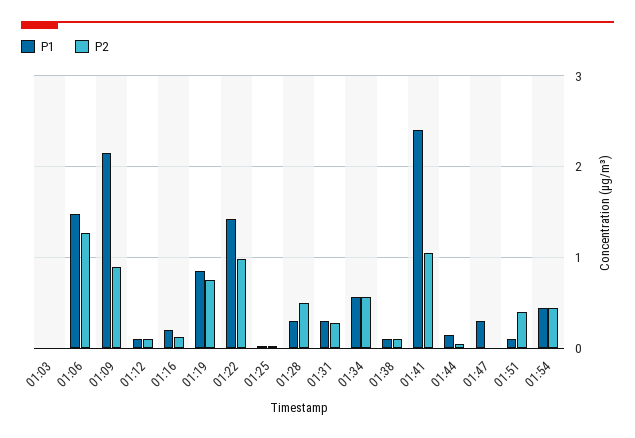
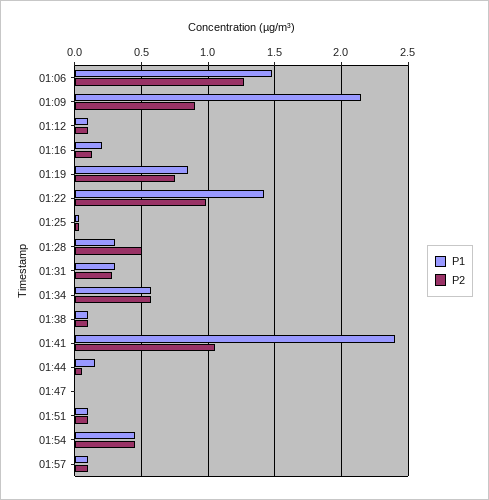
P1, 01:03: 0 -> none
P2, 01:03: 0 -> none
P1, 01:47: 0.3 -> 0
P2, 01:51: 0.4 -> 0.1
P1, 01:57: none -> 0.1
P2, 01:57: none -> 0.1

